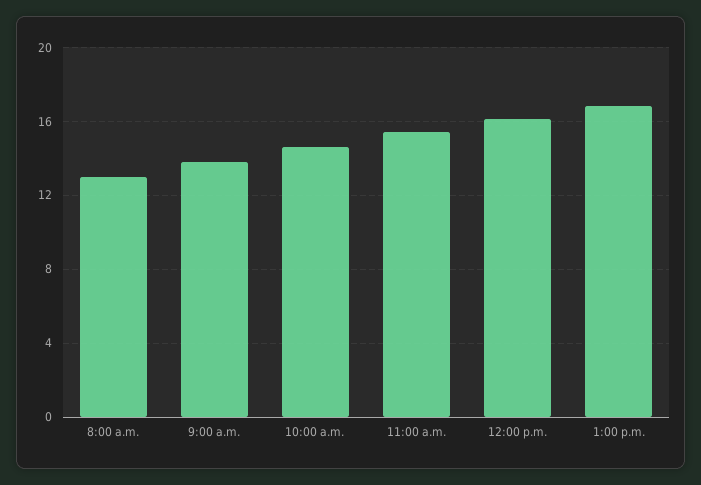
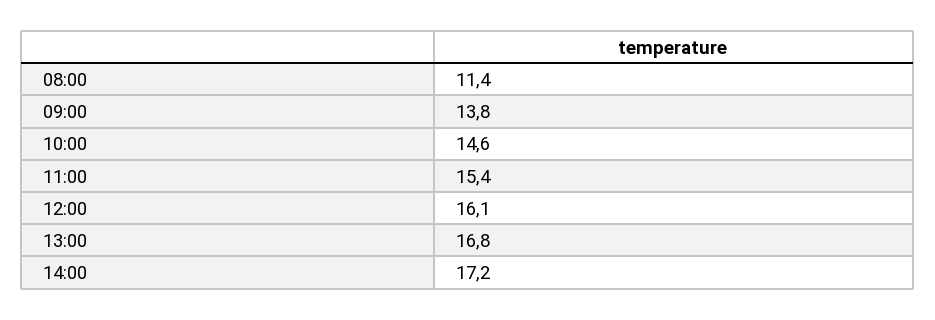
8:00 a.m.: 13 -> 11.4
14:00: none -> 17.2

